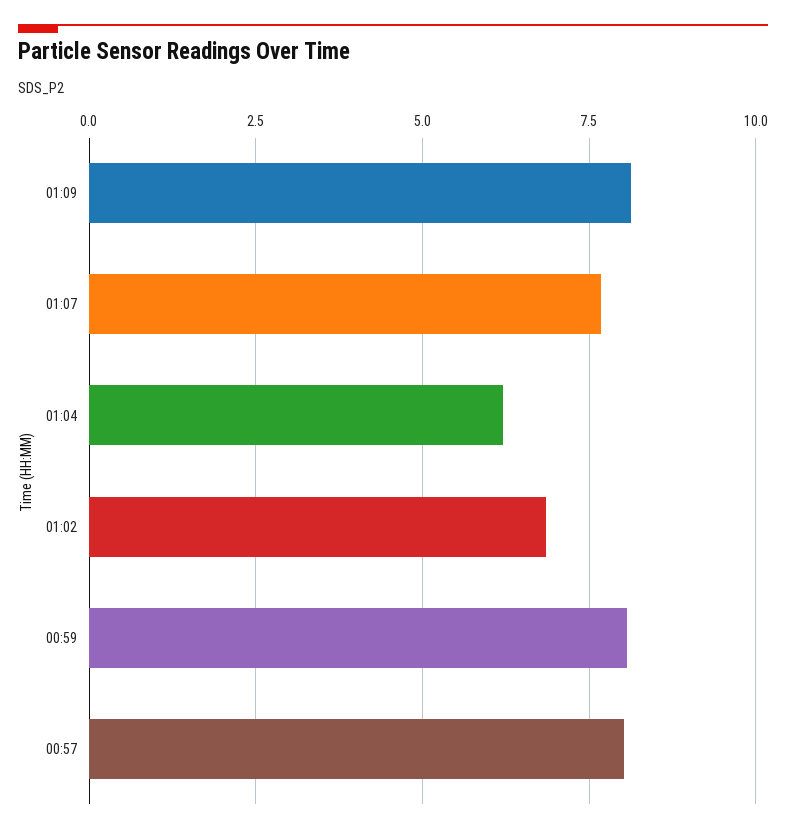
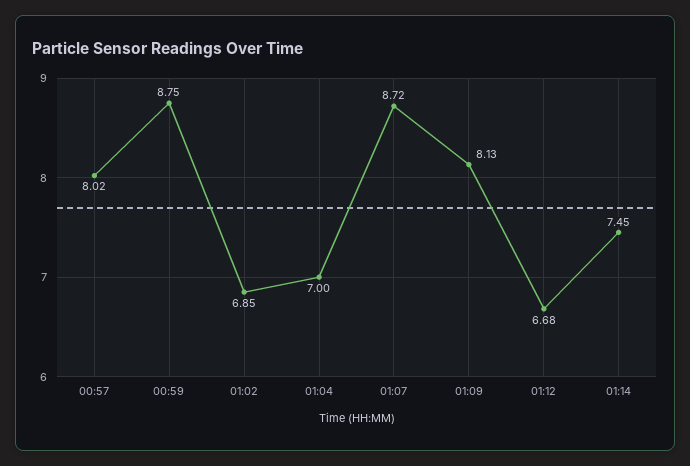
01:07: 7.75 -> 8.72
01:04: 6.25 -> 7
00:59: 8 -> 8.75
01:12: none -> 6.68
01:14: none -> 7.45

